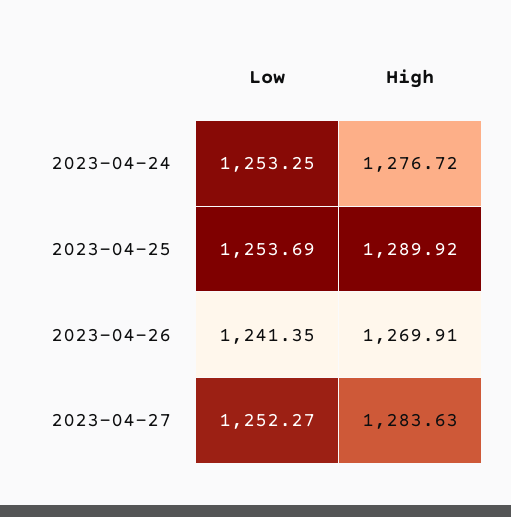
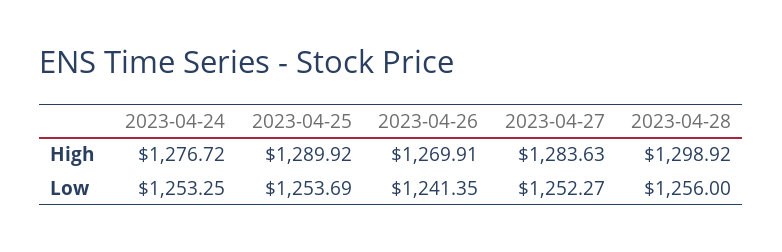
High, 2023-04-28: none -> 1298.92
Low, 2023-04-28: none -> 1256

